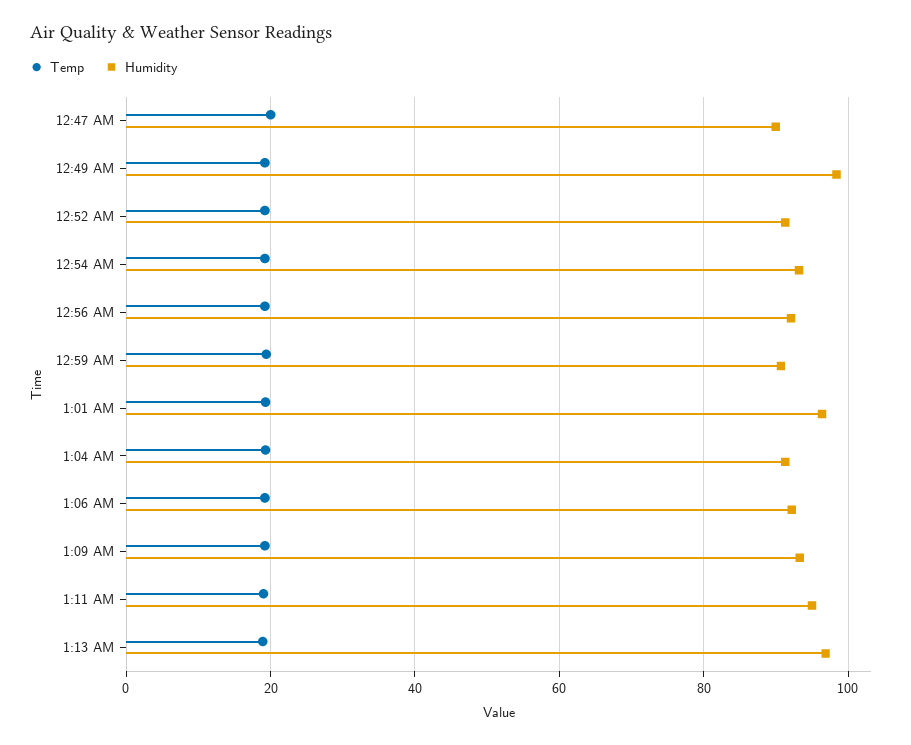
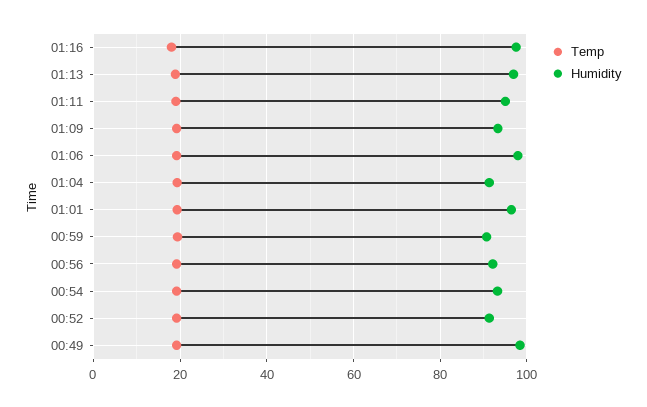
Temp, 12:47 AM: 20 -> none
Humidity, 12:47 AM: 90 -> none
Humidity, 1:06 AM: 92 -> 98
Temp, 01:16: none -> 18
Humidity, 01:16: none -> 98

